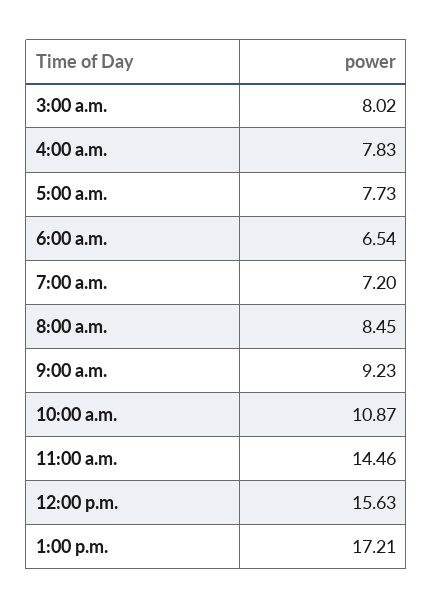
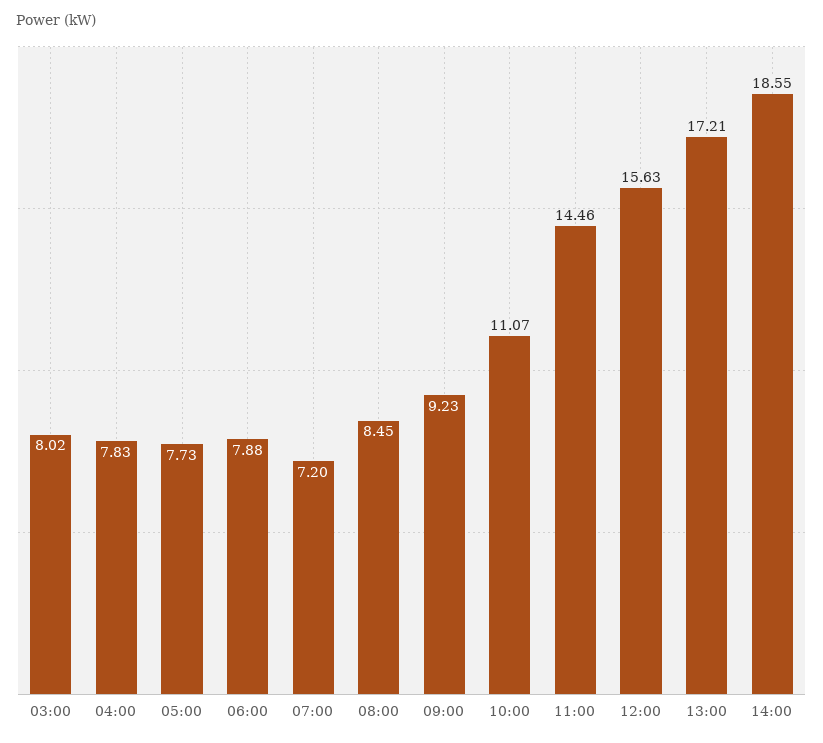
6:00 a.m.: 6.54 -> 7.88
10:00 a.m.: 10.87 -> 11.07
14:00: none -> 18.55

